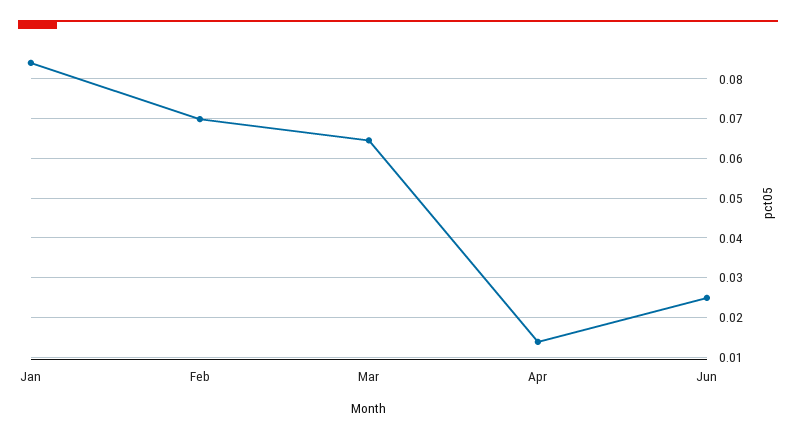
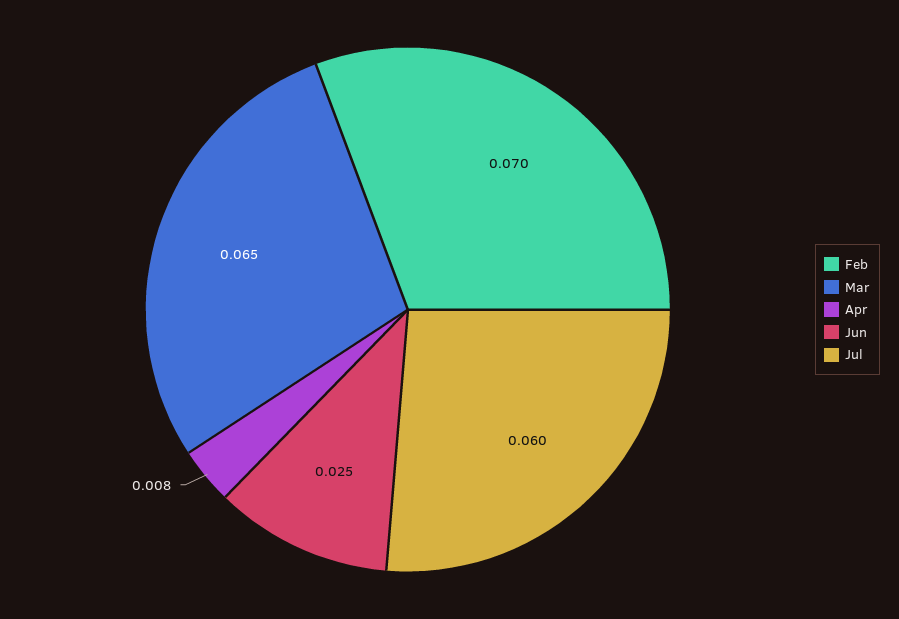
Jan: 0.084 -> none
Apr: 0.014 -> 0.008
Jul: none -> 0.06

